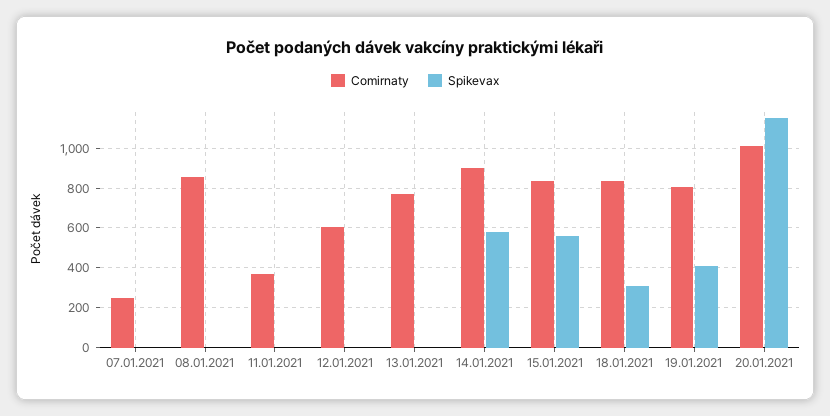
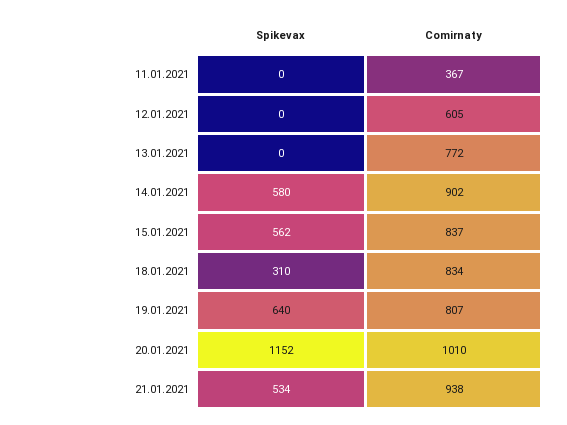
Comirnaty, 07.01.2021: 250 -> none
Spikevax, 07.01.2021: 0 -> none
Comirnaty, 08.01.2021: 850 -> none
Spikevax, 08.01.2021: 0 -> none
Spikevax, 19.01.2021: 400 -> 640
Spikevax, 21.01.2021: none -> 534
Comirnaty, 21.01.2021: none -> 938

